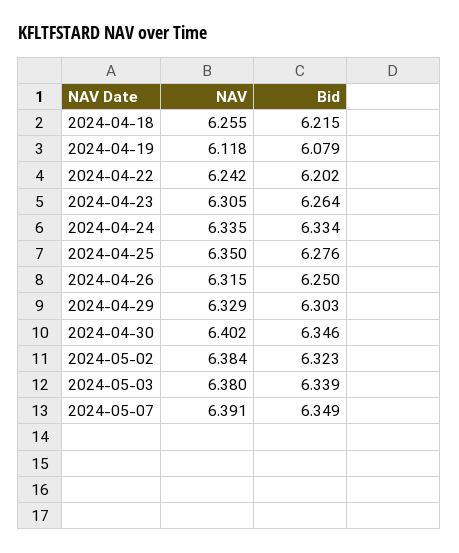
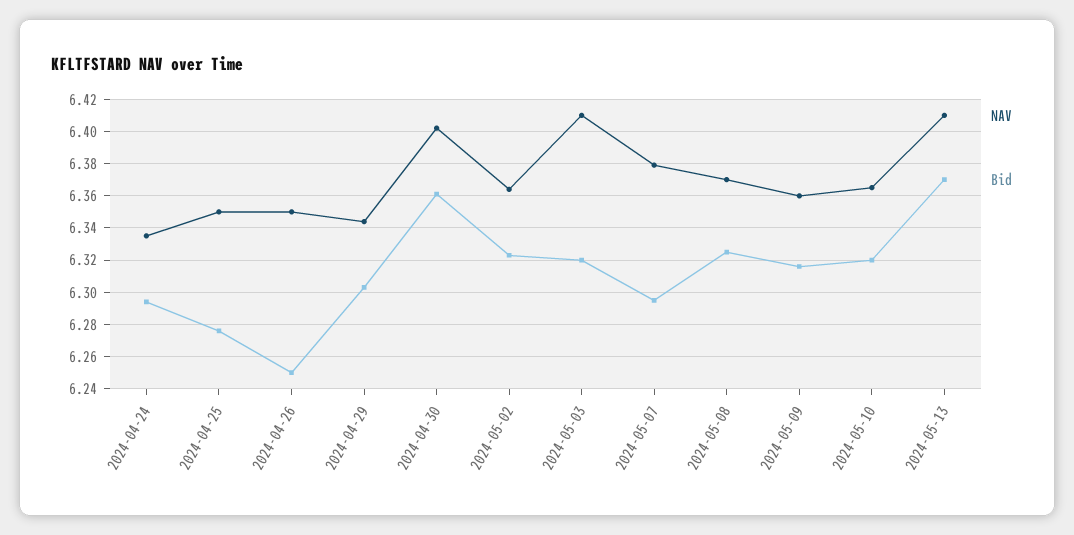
NAV, 2024-04-18: 6.255 -> none
Bid, 2024-04-18: 6.215 -> none
NAV, 2024-04-19: 6.118 -> none
Bid, 2024-04-19: 6.079 -> none
NAV, 2024-04-22: 6.242 -> none
Bid, 2024-04-22: 6.202 -> none
NAV, 2024-04-23: 6.305 -> none
Bid, 2024-04-23: 6.264 -> none
Bid, 2024-04-24: 6.334 -> 6.295
NAV, 2024-04-26: 6.315 -> 6.35
NAV, 2024-04-29: 6.329 -> 6.345
Bid, 2024-04-30: 6.346 -> 6.36
NAV, 2024-05-02: 6.384 -> 6.365
NAV, 2024-05-03: 6.38 -> 6.41
Bid, 2024-05-03: 6.339 -> 6.32
NAV, 2024-05-07: 6.391 -> 6.38
Bid, 2024-05-07: 6.349 -> 6.295
NAV, 2024-05-08: none -> 6.37
Bid, 2024-05-08: none -> 6.325
NAV, 2024-05-09: none -> 6.36
Bid, 2024-05-09: none -> 6.315
NAV, 2024-05-10: none -> 6.365
Bid, 2024-05-10: none -> 6.32
NAV, 2024-05-13: none -> 6.41
Bid, 2024-05-13: none -> 6.37

